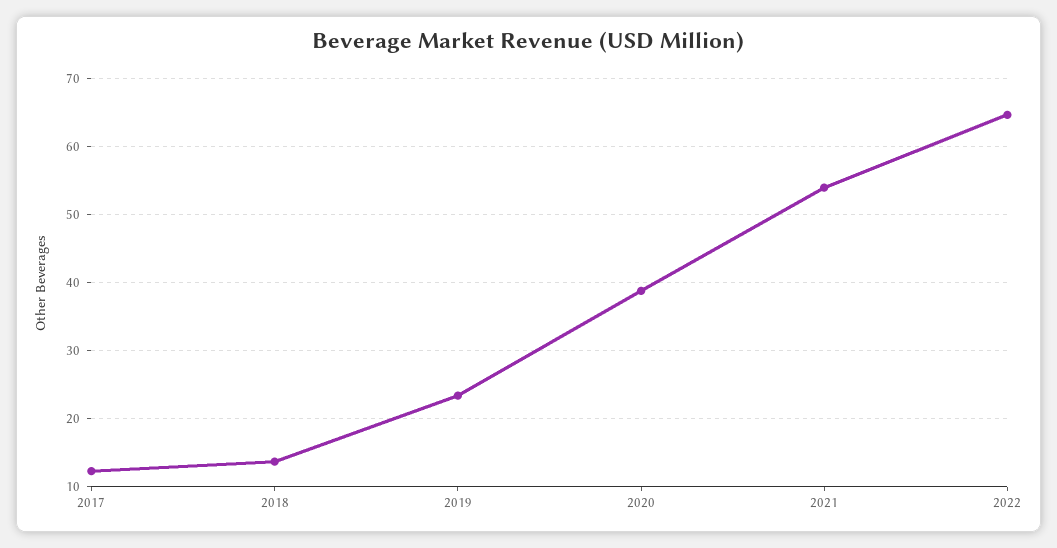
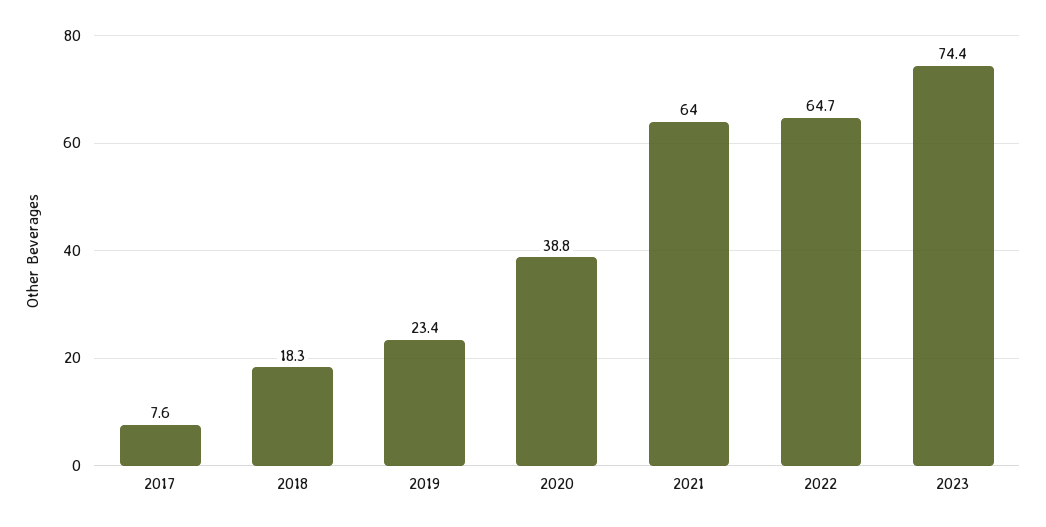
2017: 12 -> 7.6
2018: 14 -> 18.3
2021: 54 -> 64
2023: none -> 74.4

